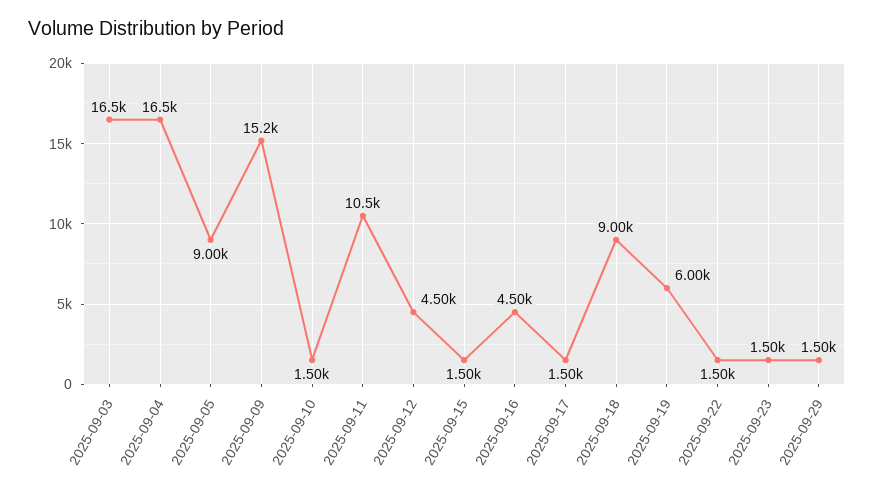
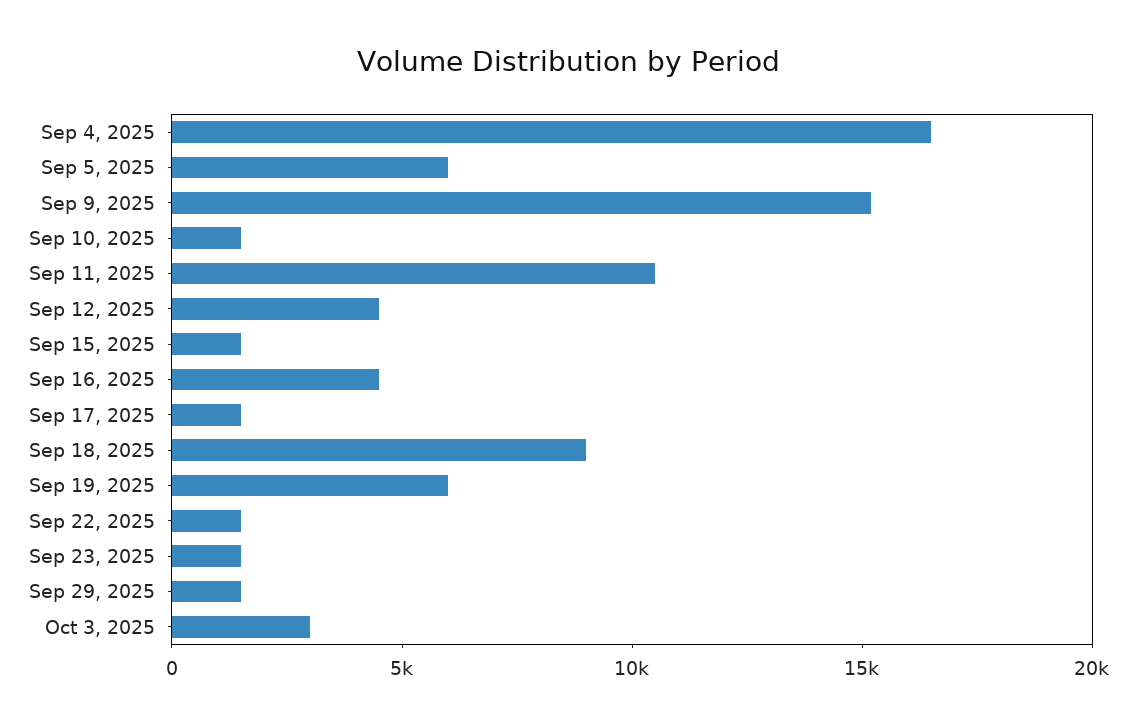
2025-09-03: 16500 -> none
2025-09-05: 9000 -> 6000
Oct 3, 2025: none -> 3000

